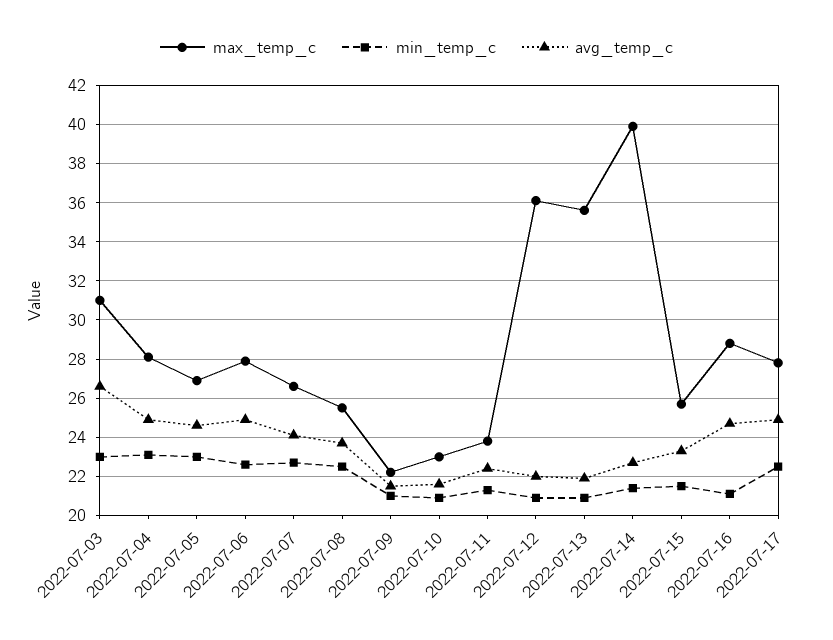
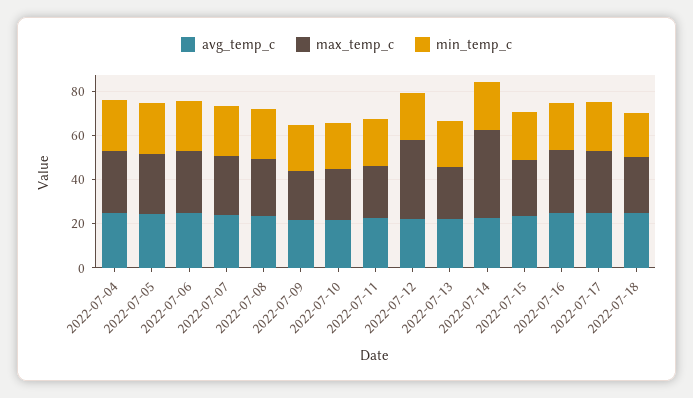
max_temp_c, 2022-07-03: 31 -> none
min_temp_c, 2022-07-03: 23 -> none
avg_temp_c, 2022-07-03: 26.5 -> none
max_temp_c, 2022-07-13: 35.5 -> 25
avg_temp_c, 2022-07-18: none -> 25
max_temp_c, 2022-07-18: none -> 25
min_temp_c, 2022-07-18: none -> 20

